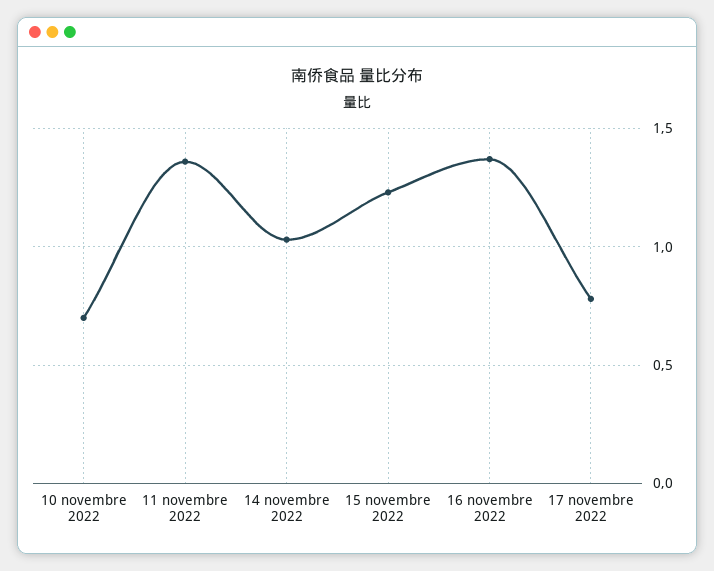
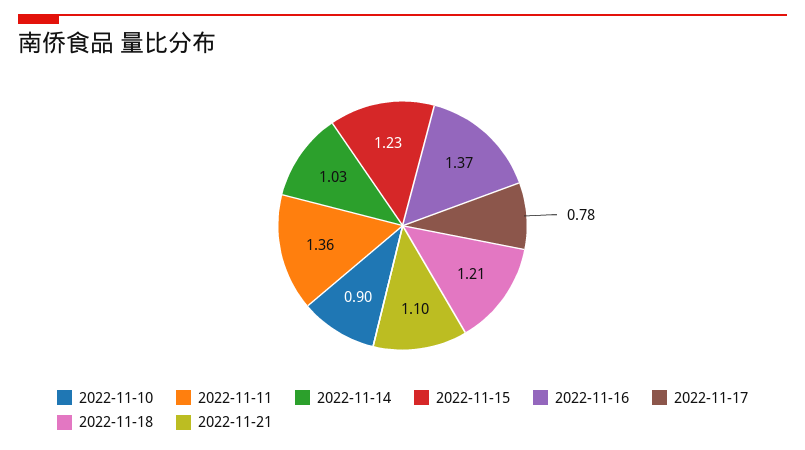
10 novembre 2022: 0.7 -> 0.9
2022-11-18: none -> 1.21
2022-11-21: none -> 1.1

